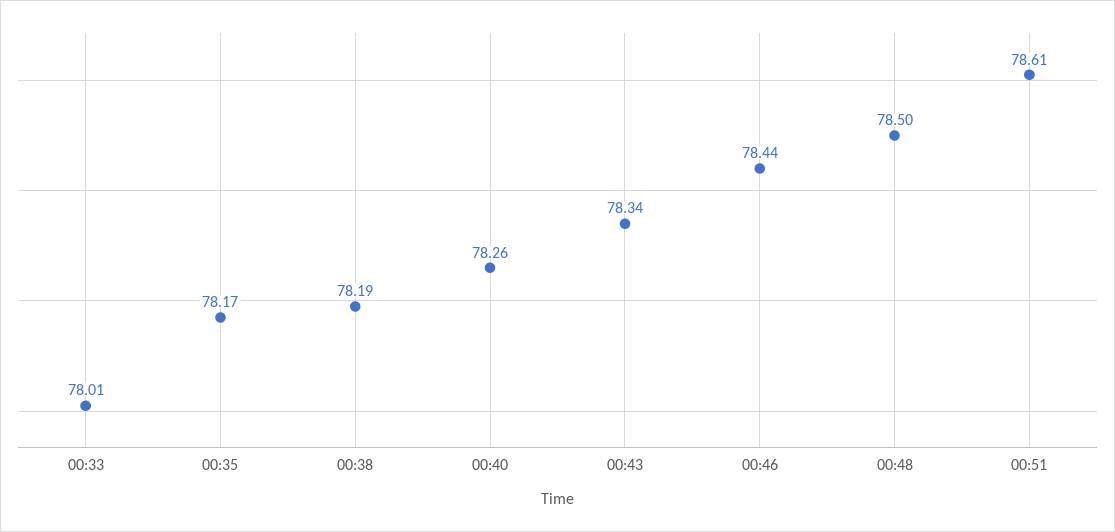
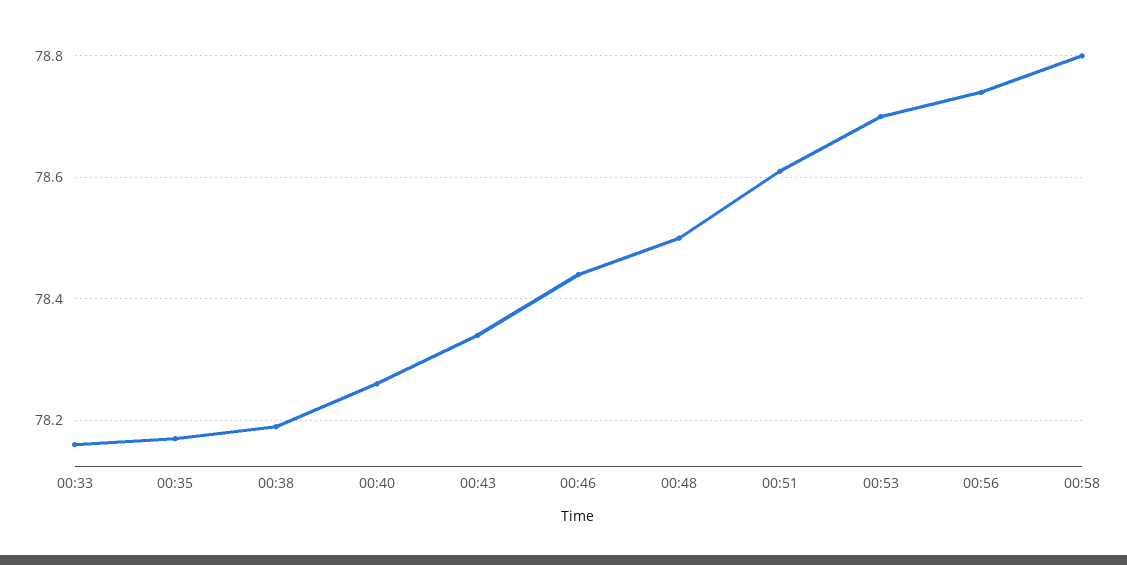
00:33: 78.01 -> 78.15
00:53: none -> 78.7
00:56: none -> 78.75
00:58: none -> 78.8

